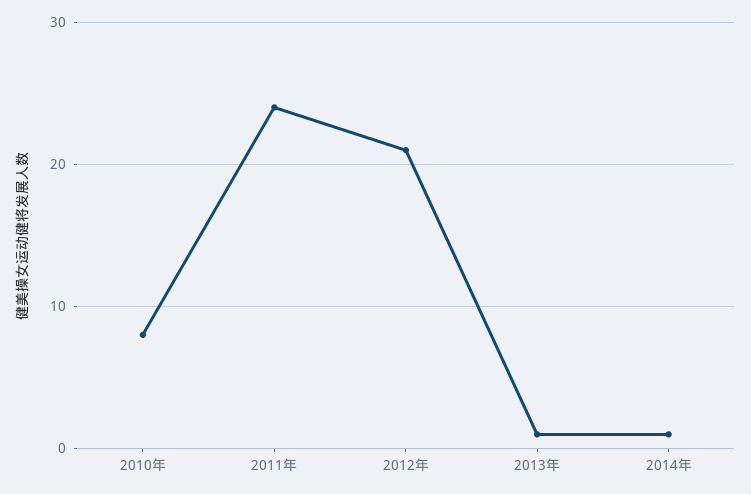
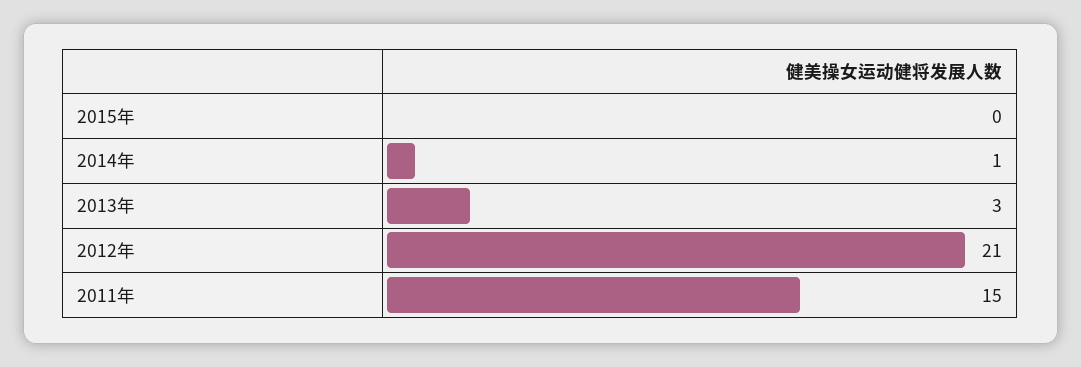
2010年: 8 -> none
2011年: 24 -> 15
2013年: 1 -> 3
2015年: none -> 0

